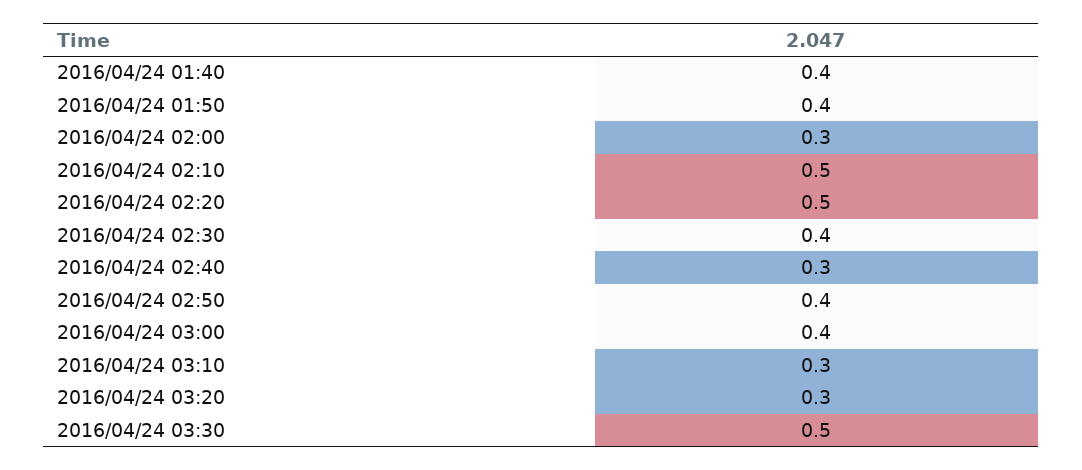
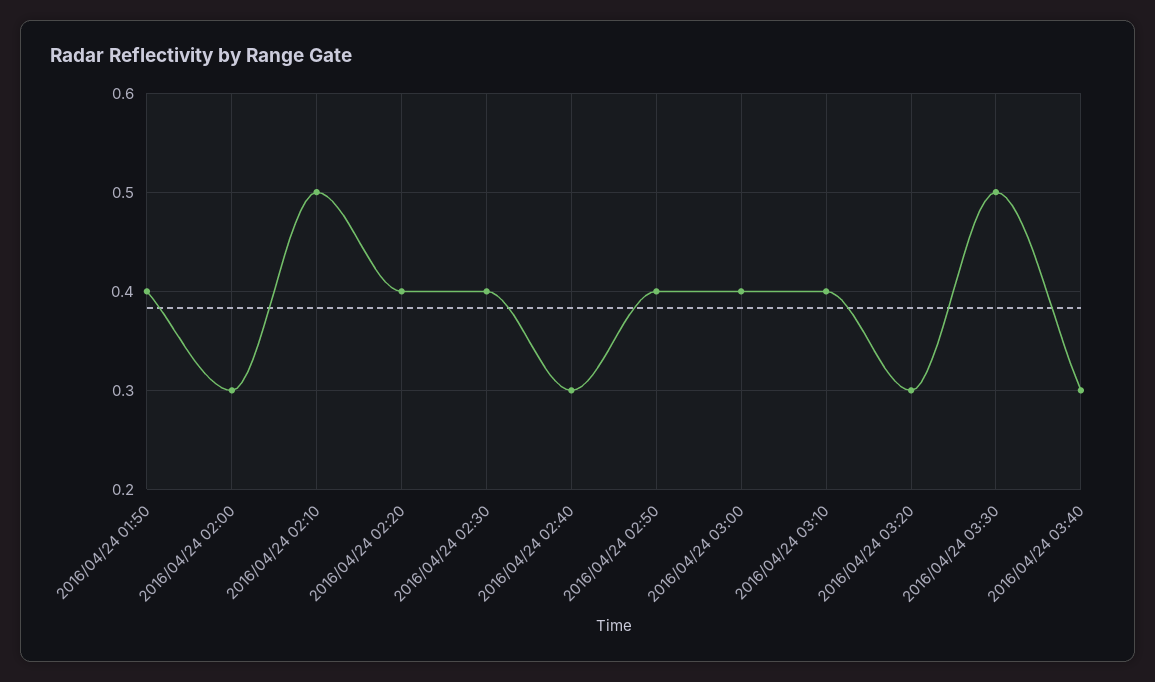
2016/04/24 01:40: 0.4 -> none
2016/04/24 02:20: 0.5 -> 0.4
2016/04/24 03:10: 0.3 -> 0.4
2016/04/24 03:40: none -> 0.3

